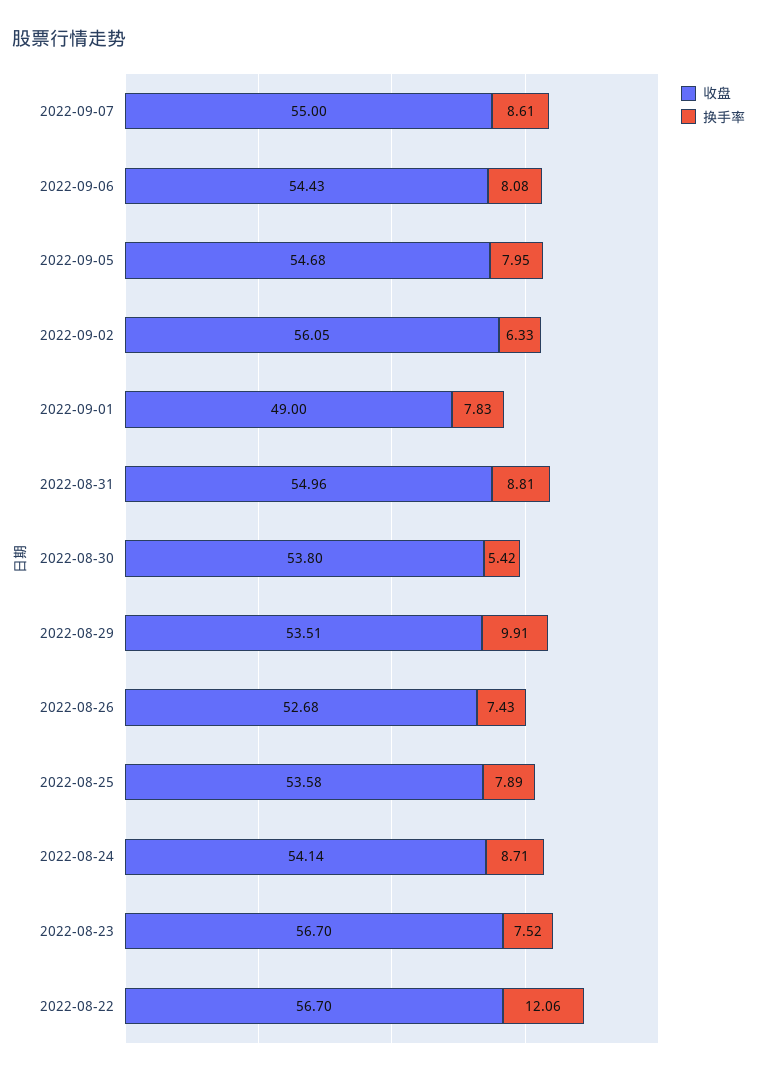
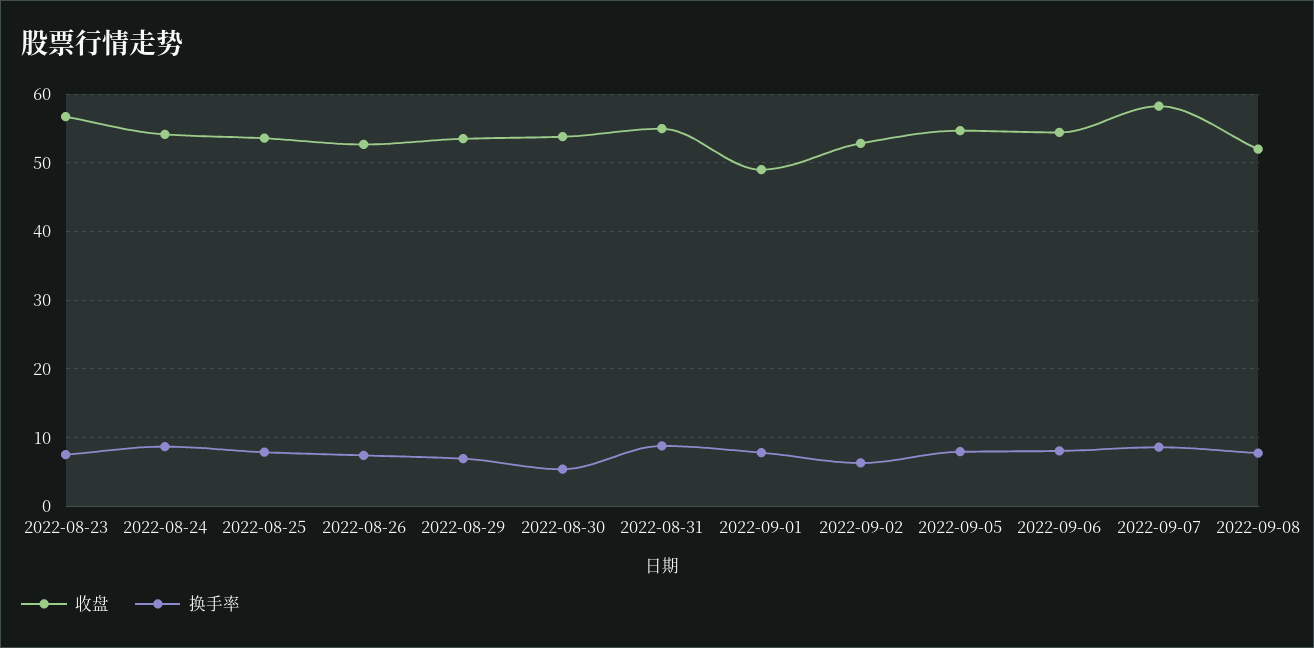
收盘, 2022-09-07: 55 -> 58
收盘, 2022-09-02: 56.05 -> 53
换手率, 2022-08-29: 9.91 -> 7
收盘, 2022-08-22: 56.7 -> none
换手率, 2022-08-22: 12.06 -> none
收盘, 2022-09-08: none -> 52
换手率, 2022-09-08: none -> 8

